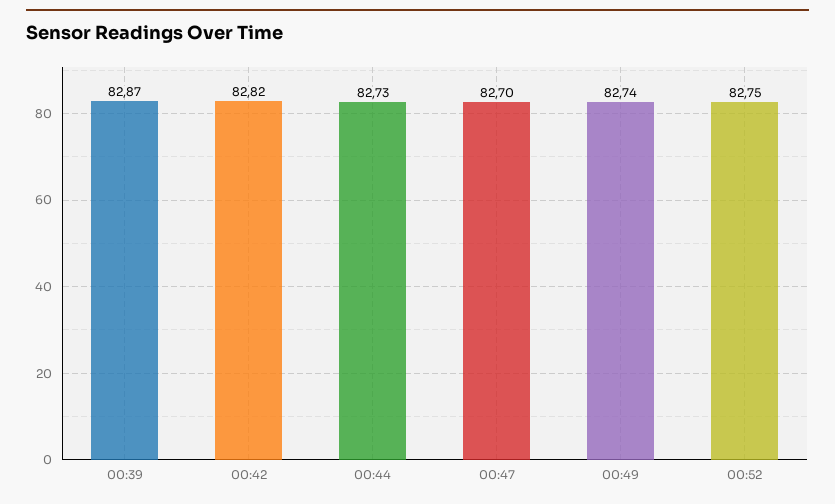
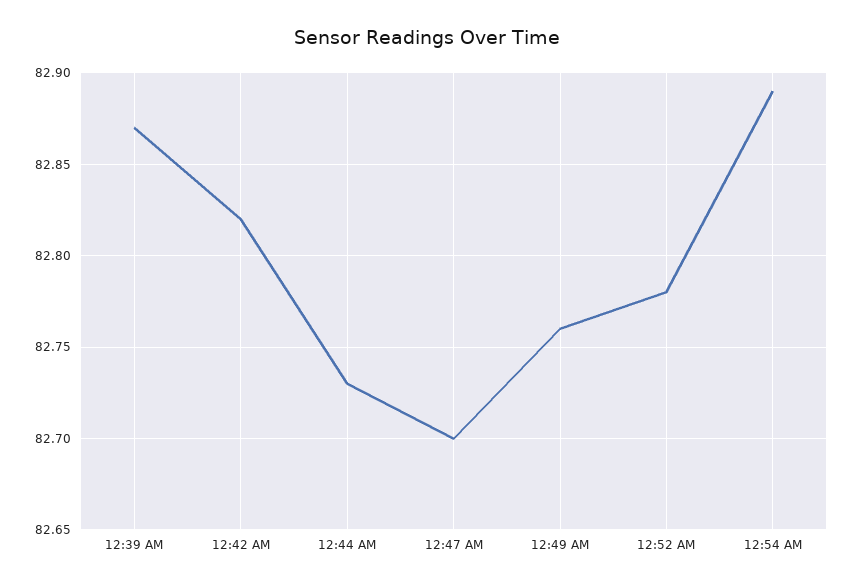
00:49: 82.74 -> 82.76
00:52: 82.75 -> 82.78
12:54 AM: none -> 82.89

